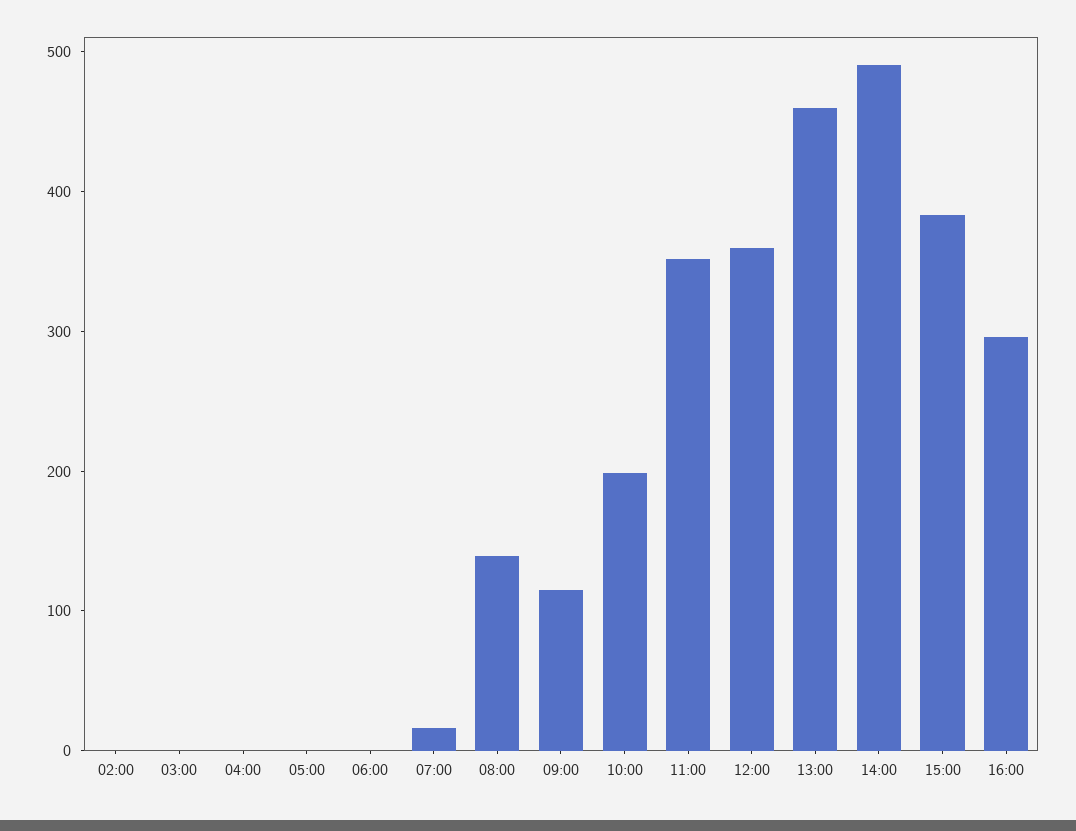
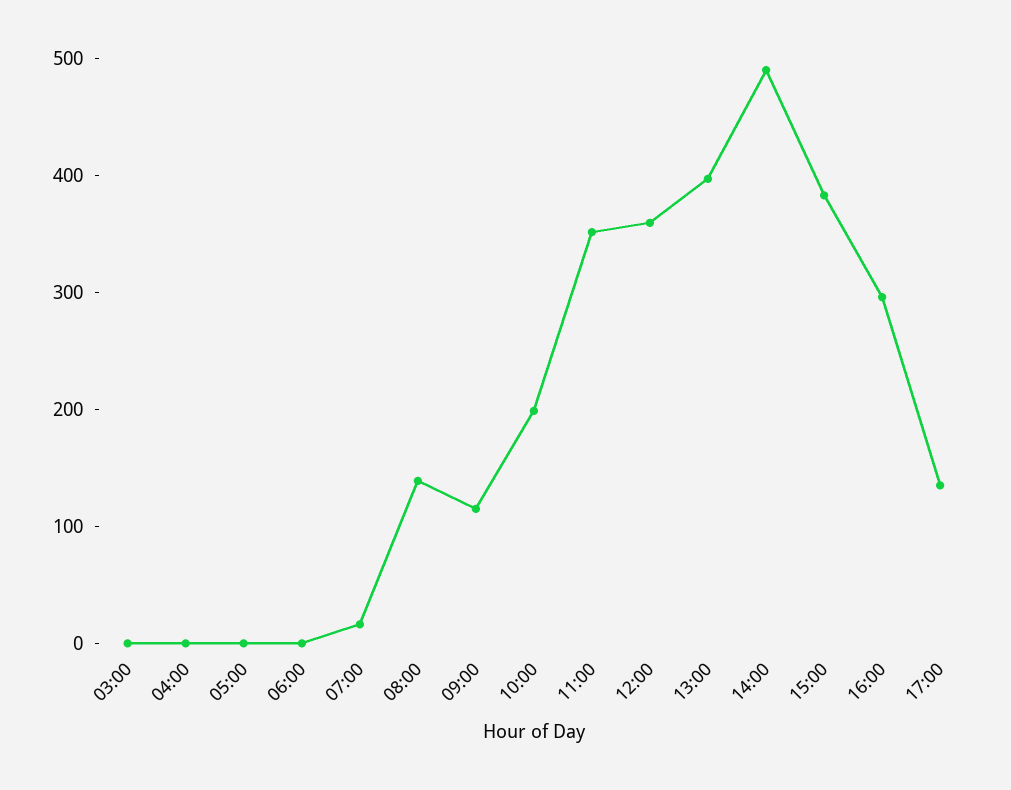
02:00: 0 -> none
13:00: 460 -> 400
17:00: none -> 140

